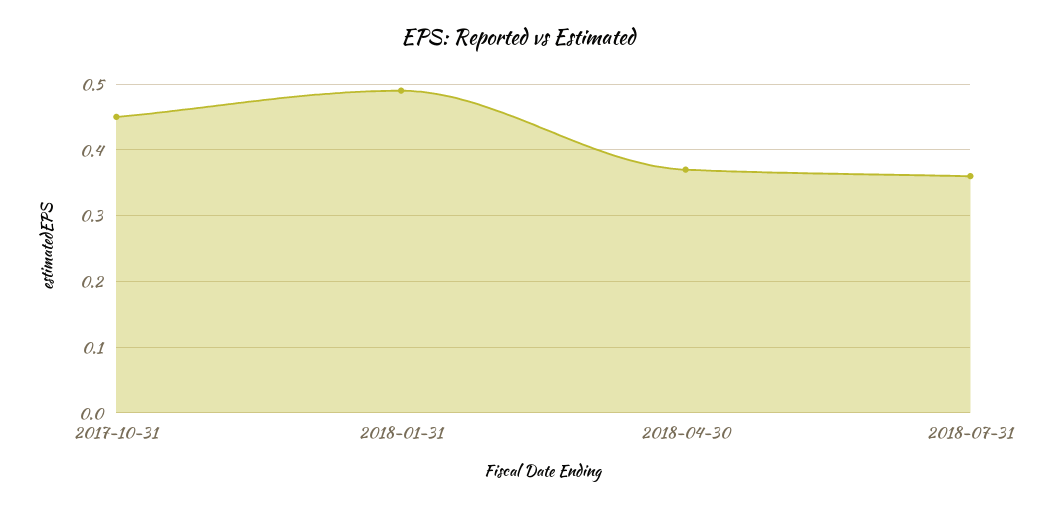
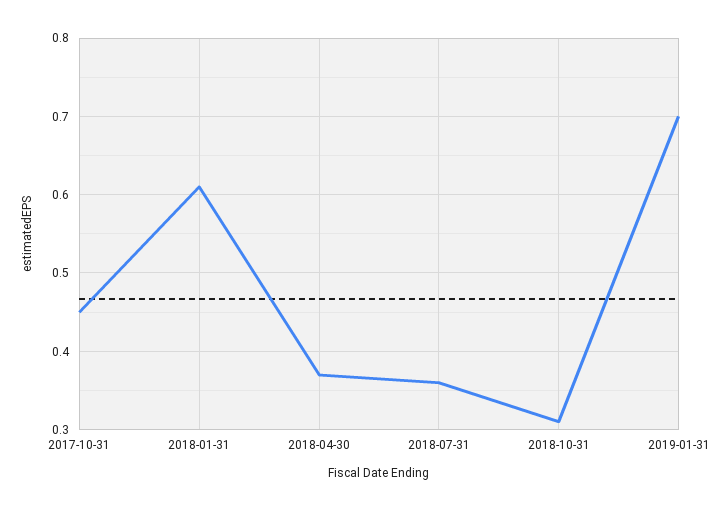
2018-01-31: 0.49 -> 0.61
2018-10-31: none -> 0.31
2019-01-31: none -> 0.7

